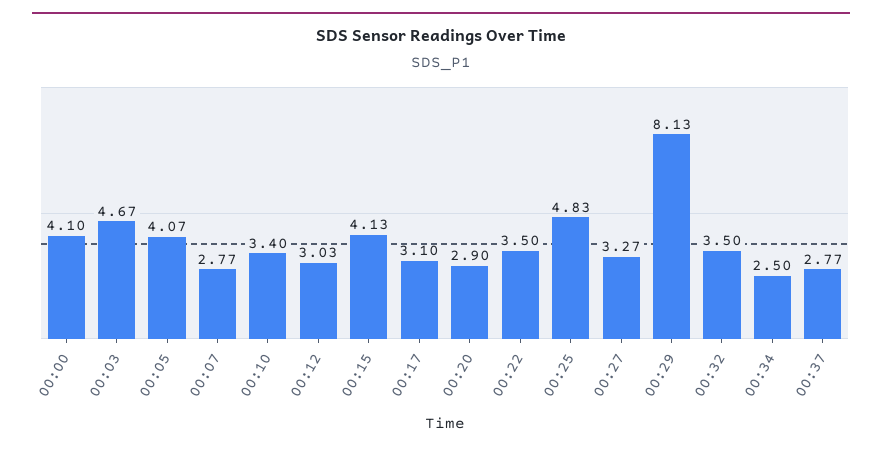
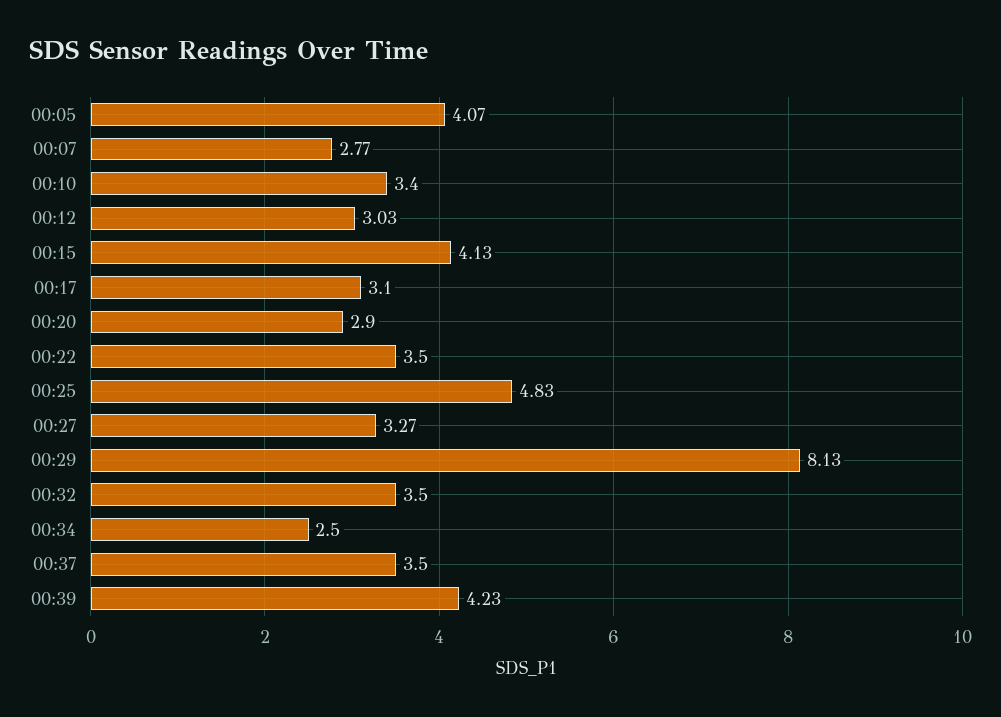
00:00: 4.1 -> none
00:03: 4.67 -> none
00:37: 2.77 -> 3.5
00:39: none -> 4.23

